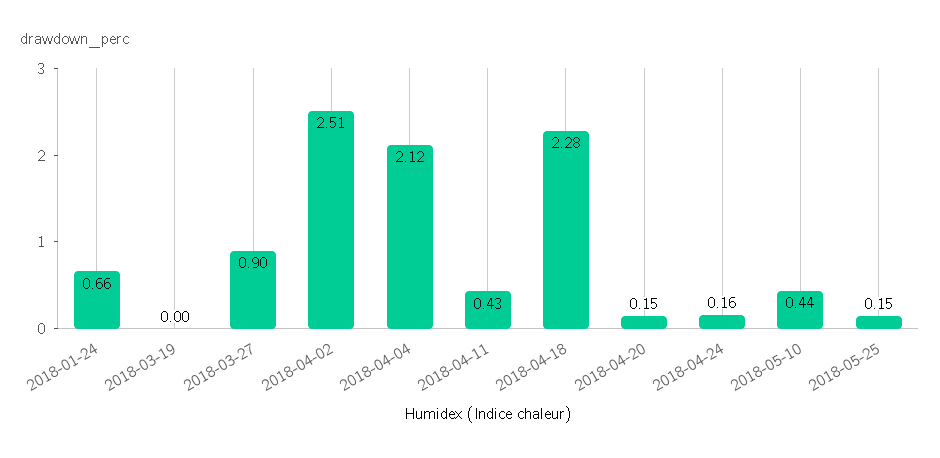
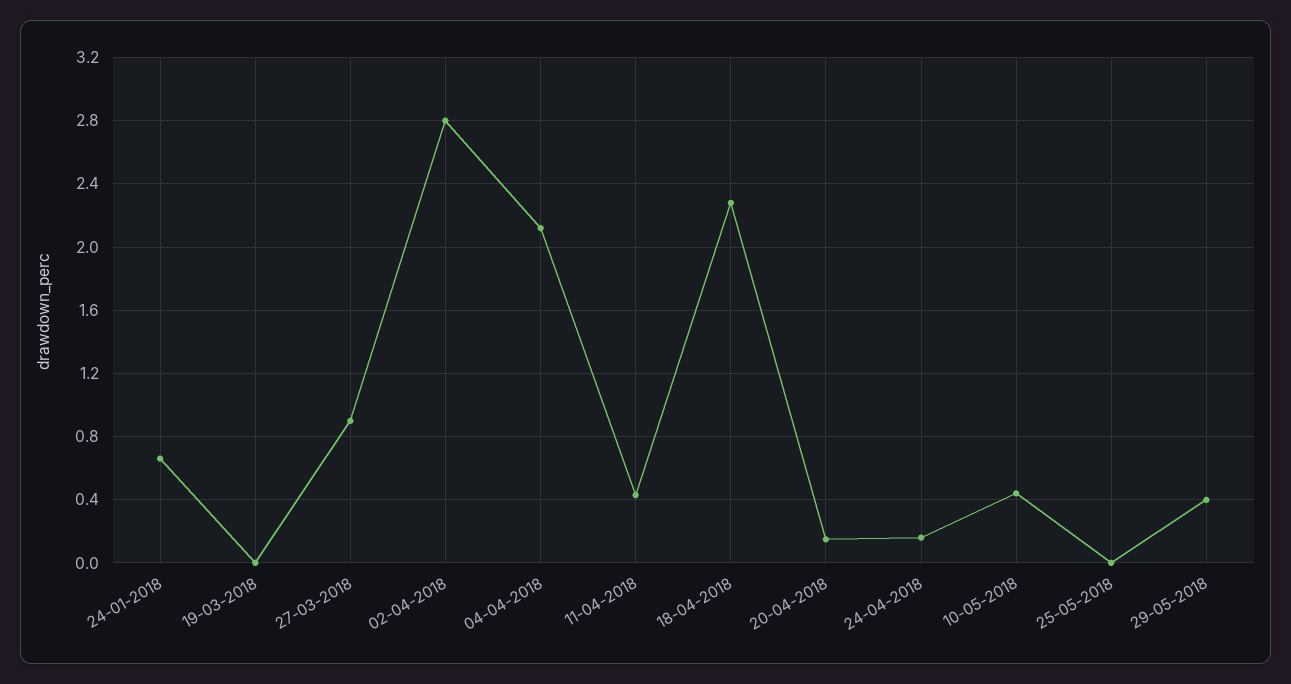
2018-04-02: 2.51 -> 2.8
2018-05-25: 0.15 -> 0
29-05-2018: none -> 0.4

